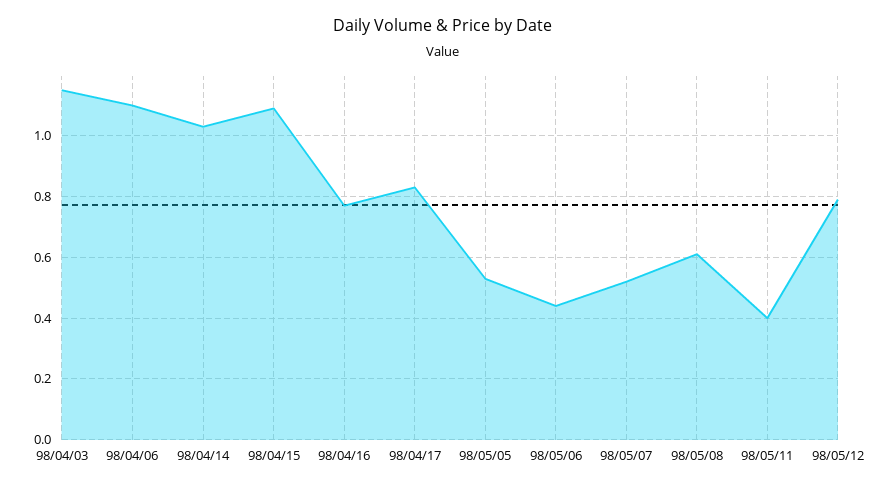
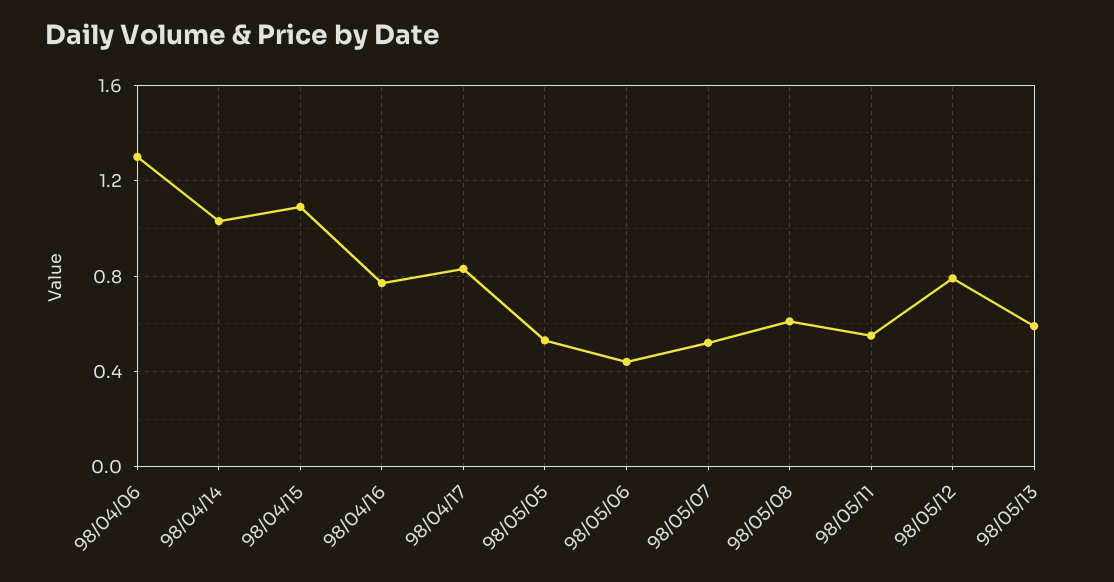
98/04/03: 1.15 -> none
98/04/06: 1.1 -> 1.3
98/05/11: 0.4 -> 0.55
98/05/13: none -> 0.6

